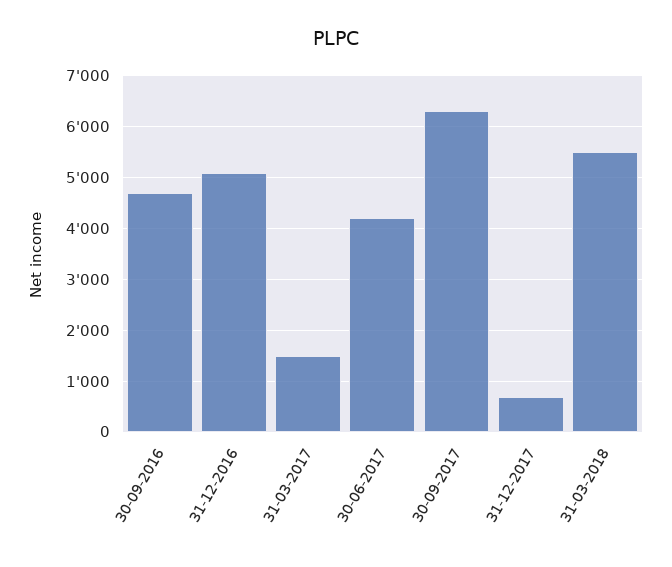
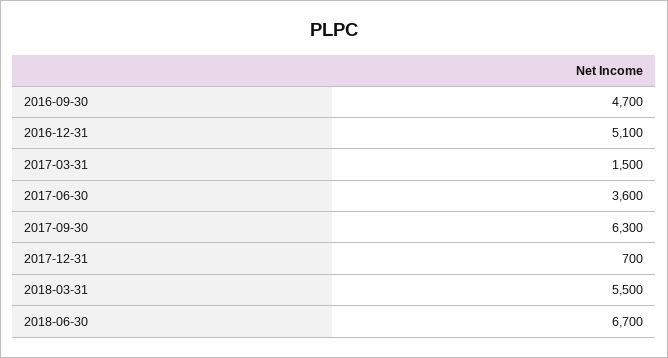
30-06-2017: 4200 -> 3600
2018-06-30: none -> 6700

